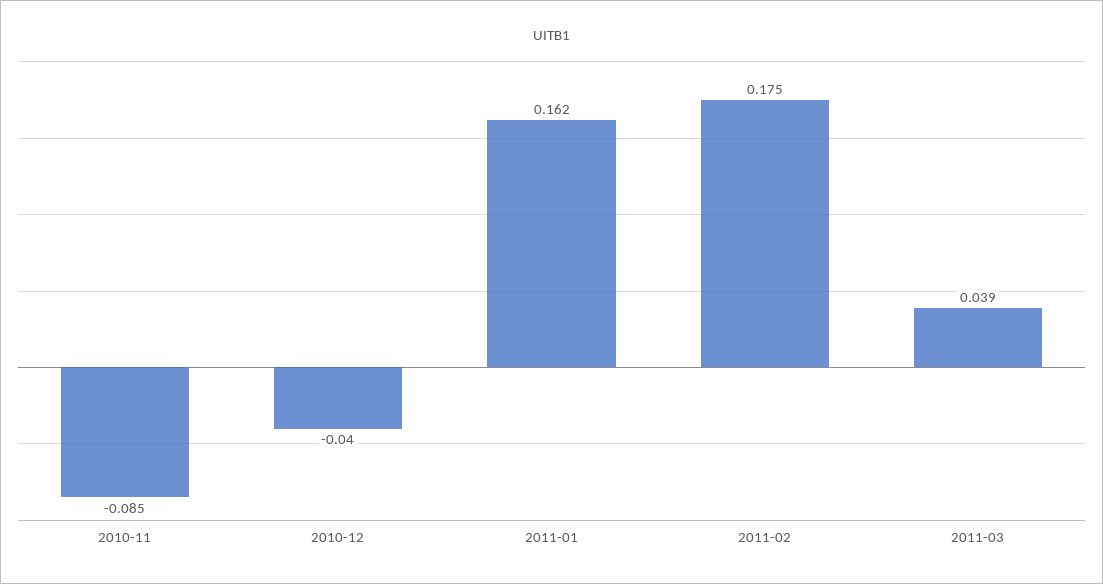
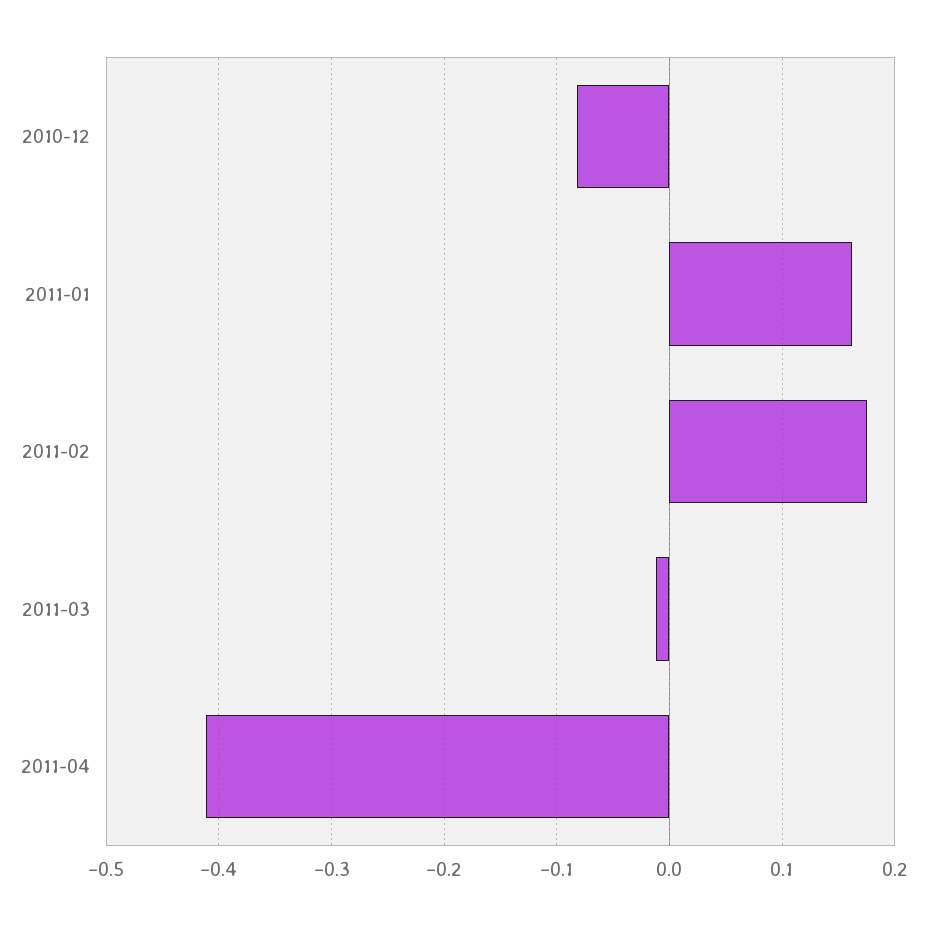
2010-11: -0.085 -> none
2010-12: -0.04 -> -0.08
2011-03: 0.039 -> -0.01
2011-04: none -> -0.41

